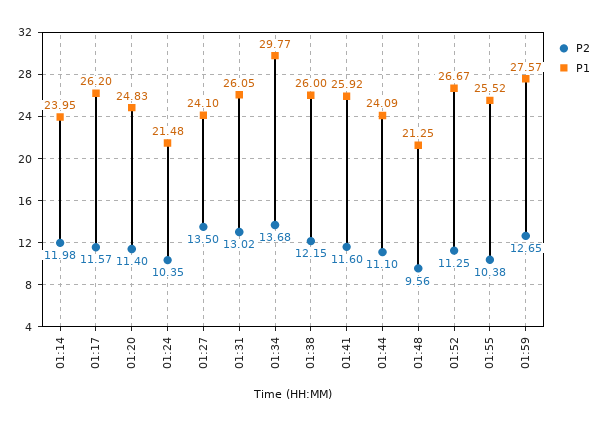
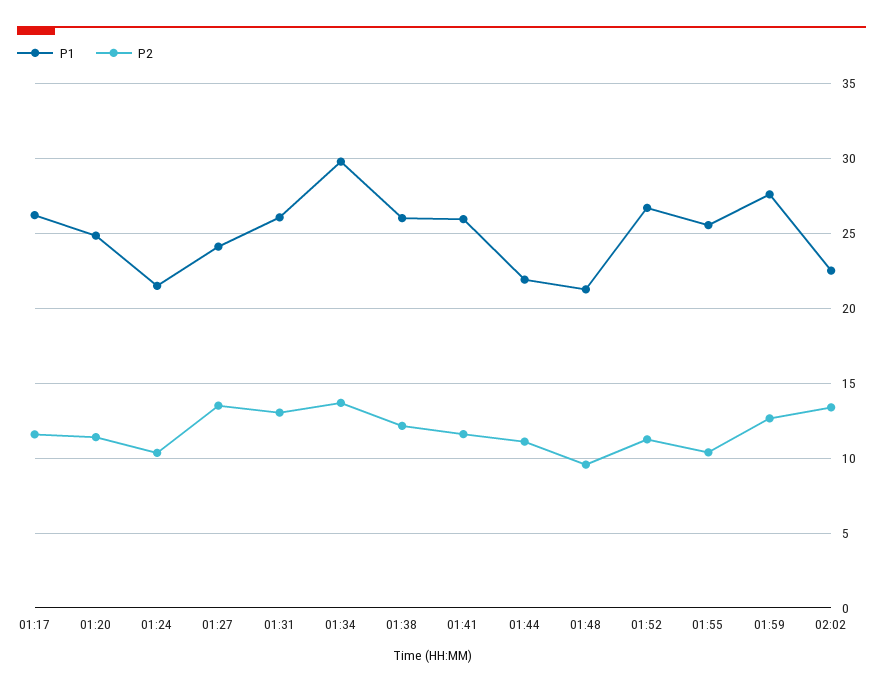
P2, 01:14: 11.98 -> none
P1, 01:14: 23.95 -> none
P1, 01:44: 24.09 -> 22
P1, 02:02: none -> 22.5
P2, 02:02: none -> 13.5

